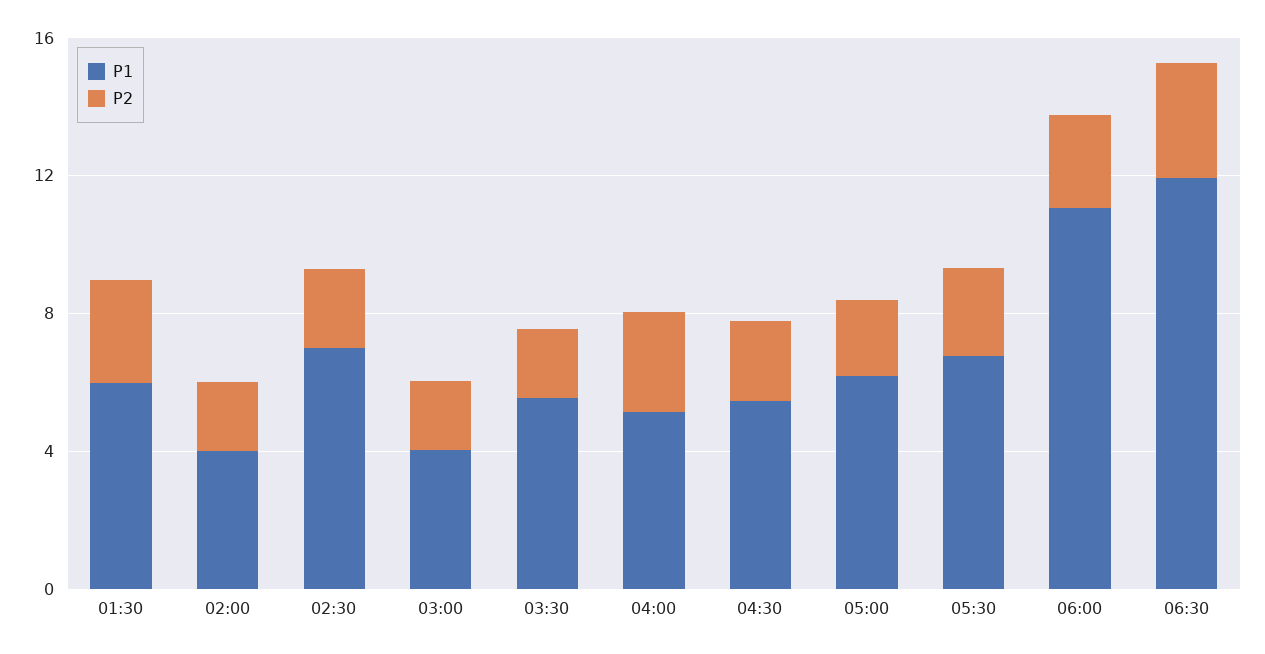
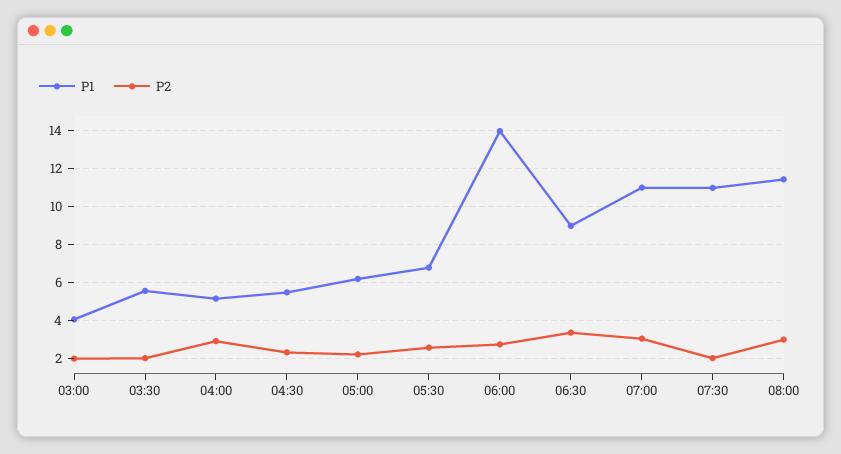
P1, 01:30: 6 -> none
P2, 01:30: 3 -> none
P1, 02:00: 4 -> none
P2, 02:00: 2 -> none
P1, 02:30: 7 -> none
P2, 02:30: 2 -> none
P1, 06:00: 11 -> 14
P1, 06:30: 12 -> 9
P1, 07:00: none -> 11
P2, 07:00: none -> 3
P1, 07:30: none -> 11
P2, 07:30: none -> 2
P1, 08:00: none -> 11.5
P2, 08:00: none -> 3

